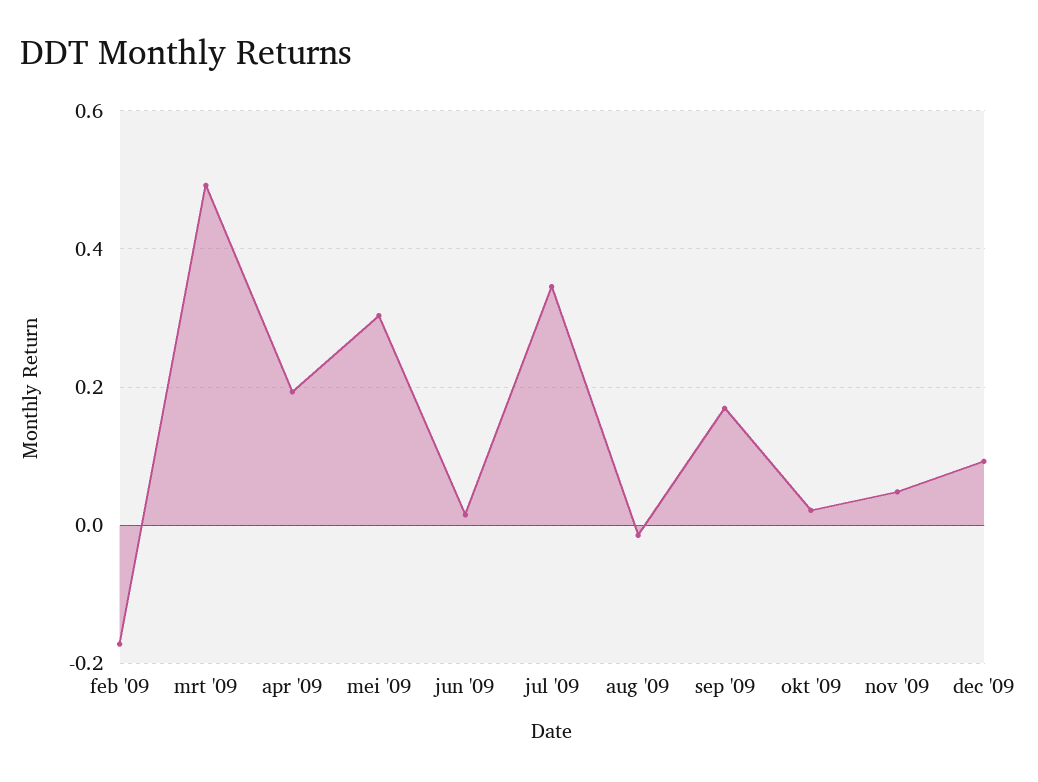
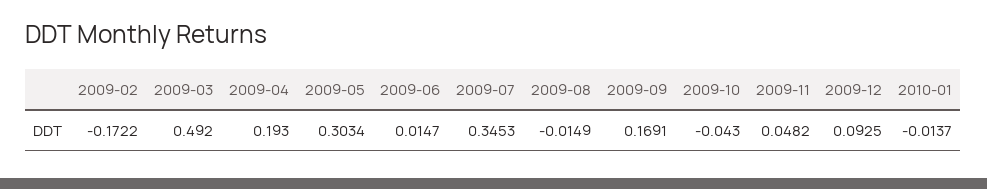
okt '09: 0.02 -> -0.043
2010-01: none -> -0.0137

